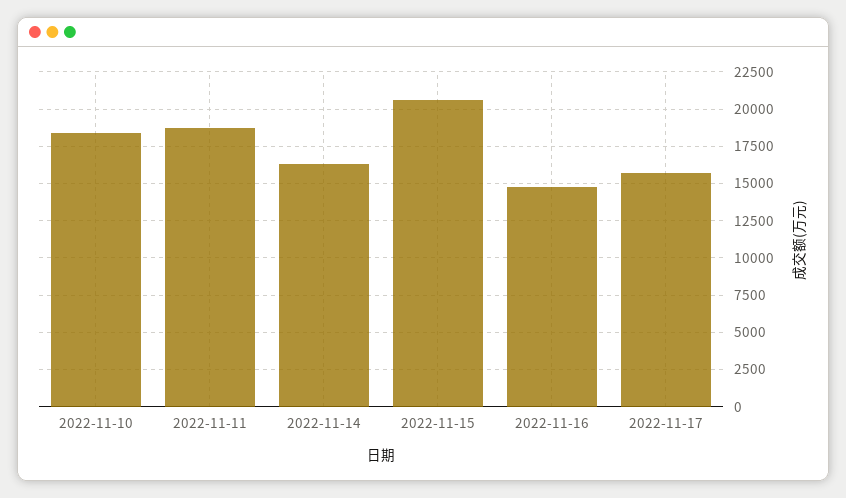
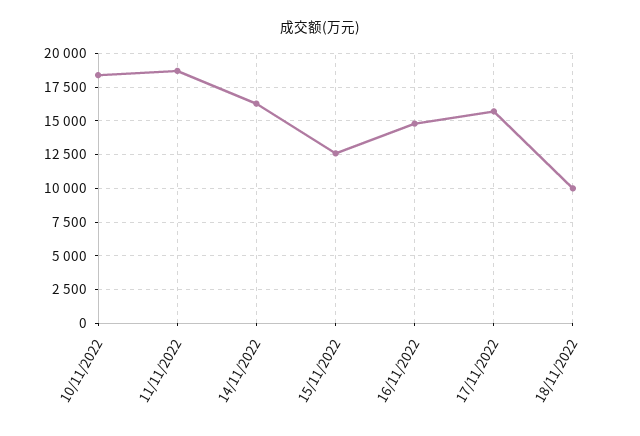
2022-11-15: 20500 -> 12500
18/11/2022: none -> 10000

